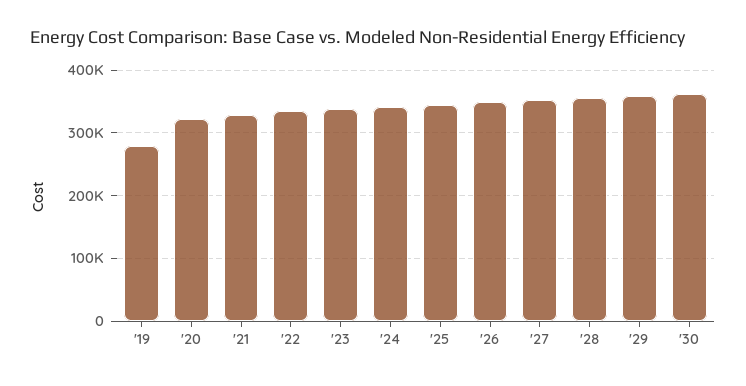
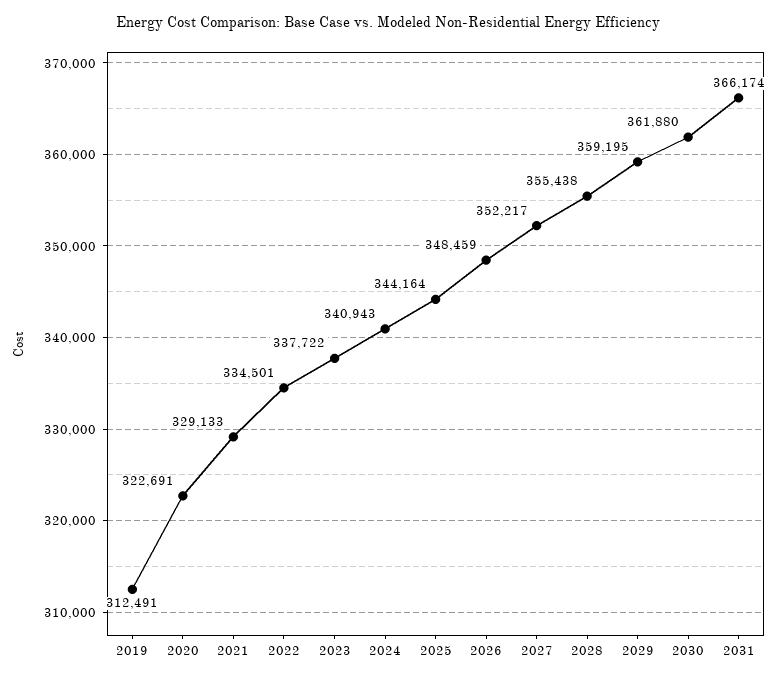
'19: 280000 -> 312491
2031: none -> 366174

